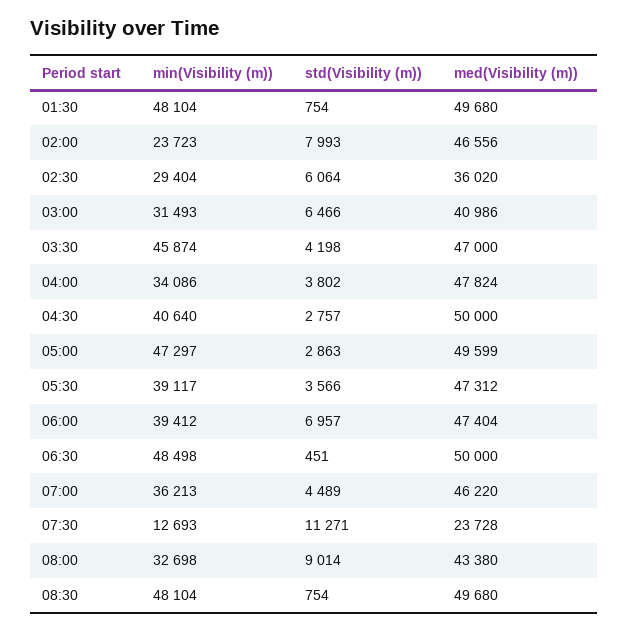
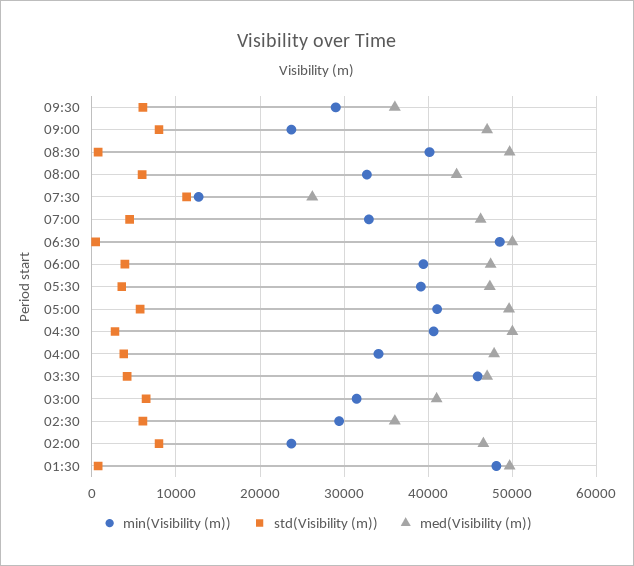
min(Visibility (m)), 05:00: 47297 -> 41000
std(Visibility (m)), 05:00: 2863 -> 6000
std(Visibility (m)), 06:00: 6957 -> 4000
min(Visibility (m)), 07:00: 36213 -> 33000
med(Visibility (m)), 07:30: 23728 -> 26000
std(Visibility (m)), 08:00: 9014 -> 6000
min(Visibility (m)), 08:30: 48104 -> 40000
min(Visibility (m)), 09:30: none -> 29000
std(Visibility (m)), 09:30: none -> 6000
med(Visibility (m)), 09:30: none -> 36000
min(Visibility (m)), 09:00: none -> 24000
std(Visibility (m)), 09:00: none -> 8000
med(Visibility (m)), 09:00: none -> 47000

